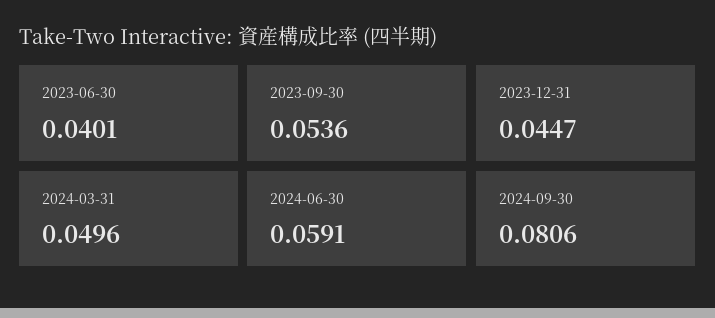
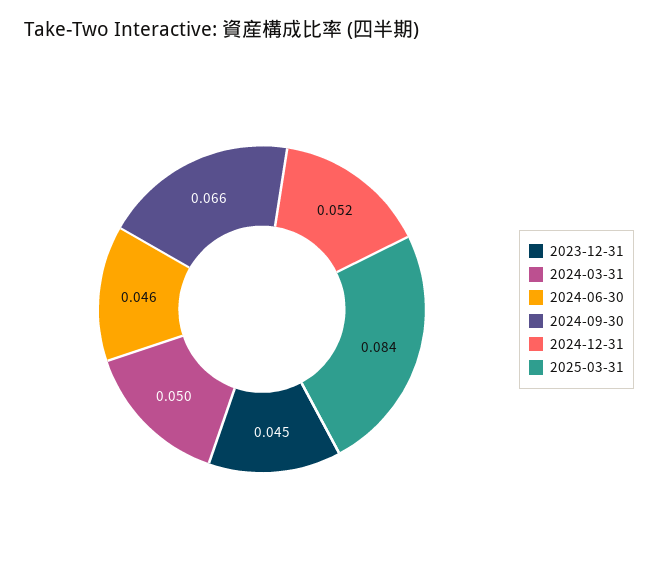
2023-06-30: 0.0401 -> none
2023-09-30: 0.0536 -> none
2024-06-30: 0.0591 -> 0.046
2024-09-30: 0.0806 -> 0.066
2024-12-31: none -> 0.052
2025-03-31: none -> 0.084

